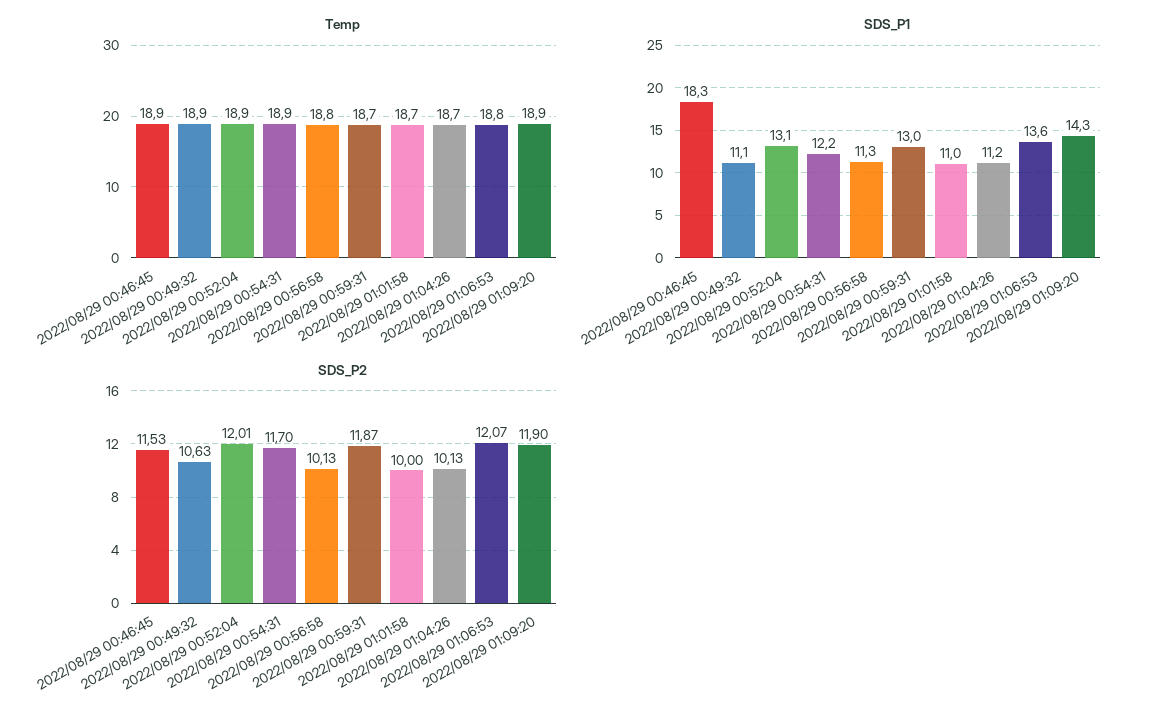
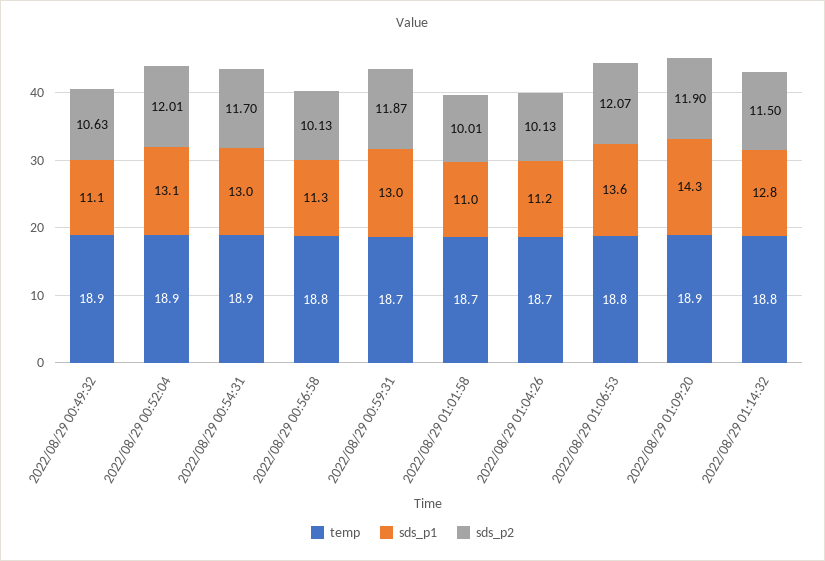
Temp, 2022/08/29 00:46:45: 18.9 -> none
SDS_P1, 2022/08/29 00:46:45: 18.3 -> none
SDS_P1, 2022/08/29 00:54:31: 12.2 -> 13
SDS_P2, 2022/08/29 00:46:45: 11.53 -> none
SDS_P2, 2022/08/29 01:01:58: 10 -> 10.01
Temp, 2022/08/29 01:14:32: none -> 18.8
SDS_P1, 2022/08/29 01:14:32: none -> 12.8
SDS_P2, 2022/08/29 01:14:32: none -> 11.5

